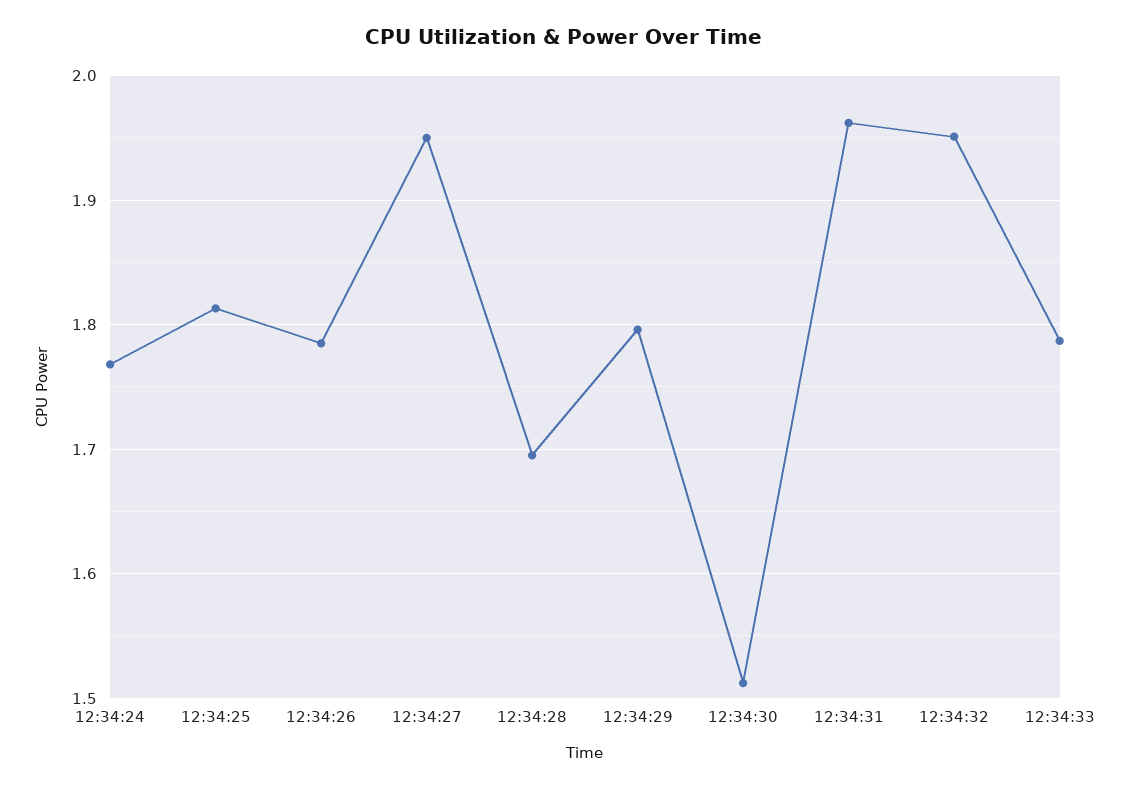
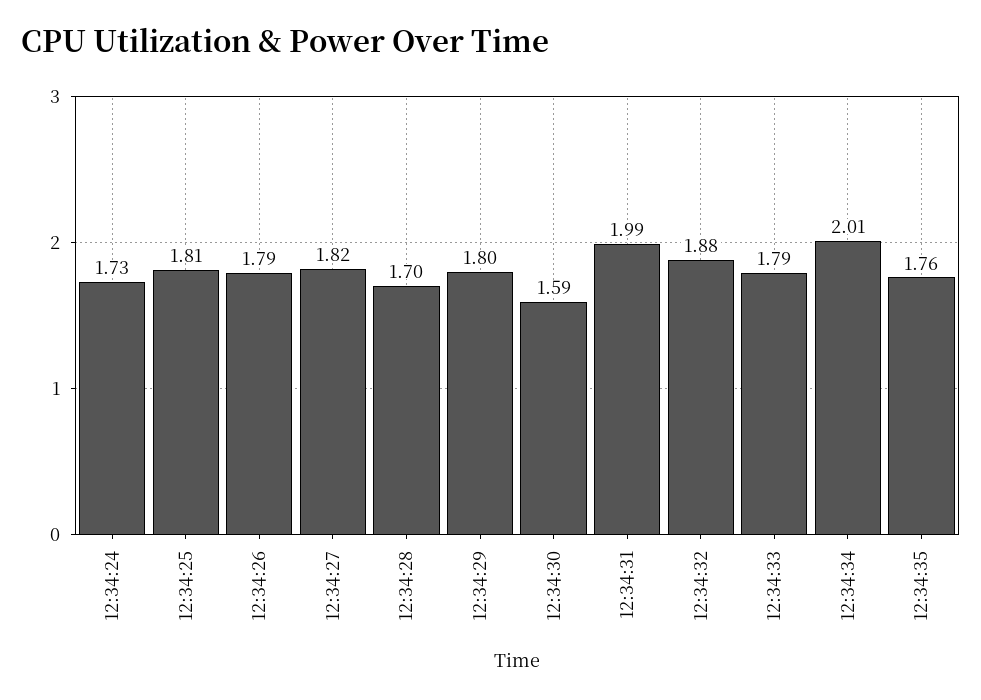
12:34:24: 1.77 -> 1.73
12:34:27: 1.95 -> 1.82
12:34:30: 1.51 -> 1.59
12:34:31: 1.96 -> 1.99
12:34:32: 1.95 -> 1.88
12:34:34: none -> 2.01
12:34:35: none -> 1.76

